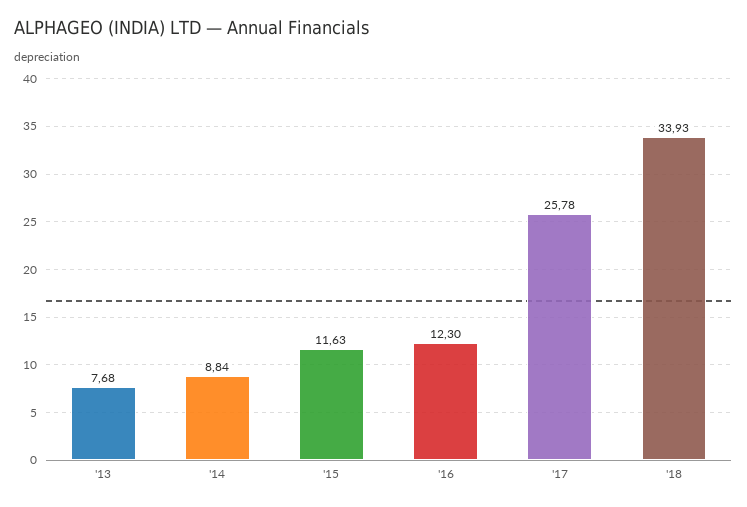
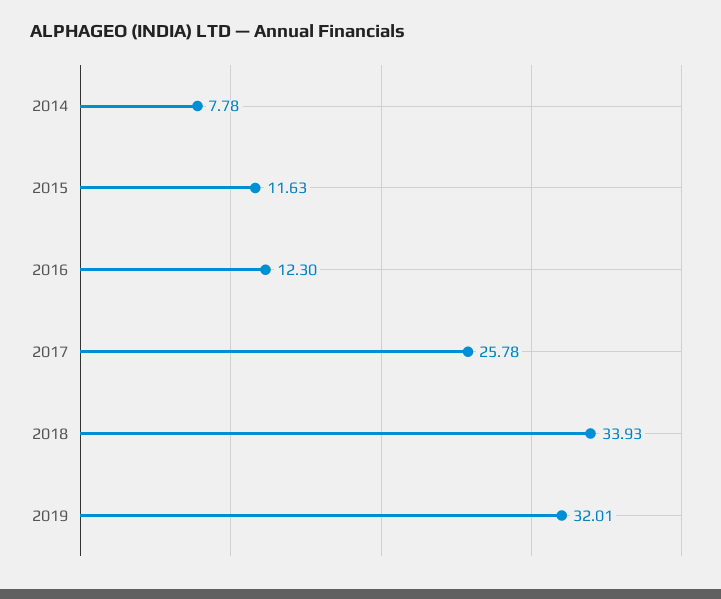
'13: 7.68 -> none
'14: 8.84 -> 7.78
2019: none -> 32.01

